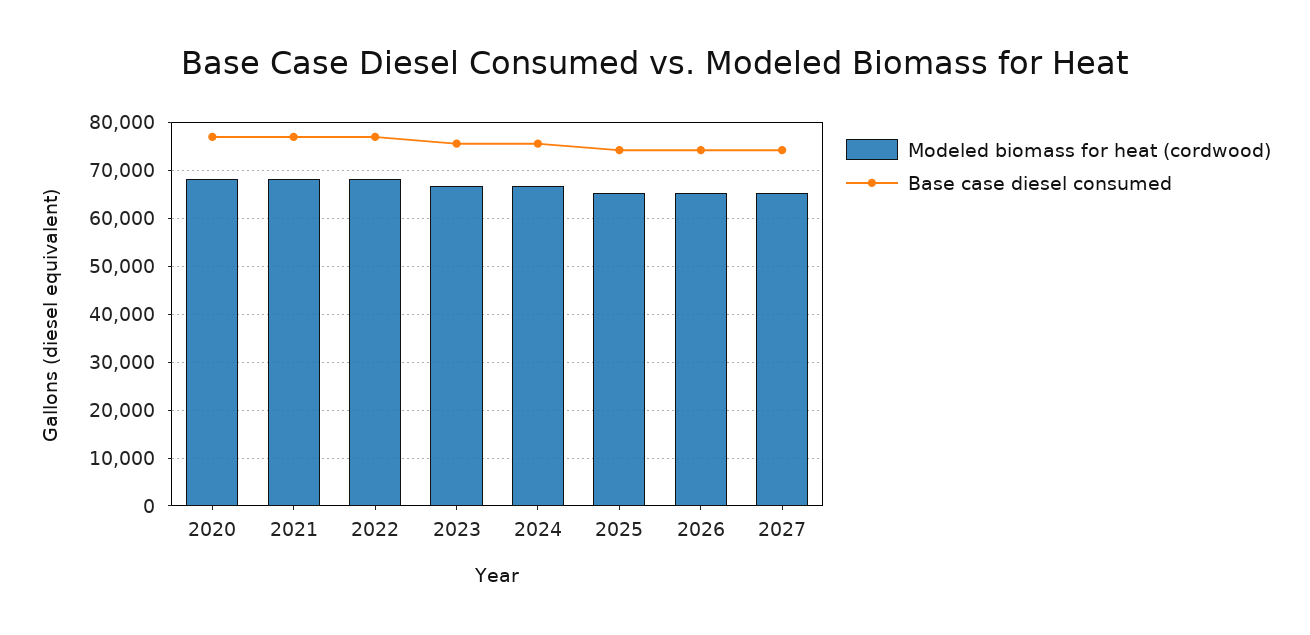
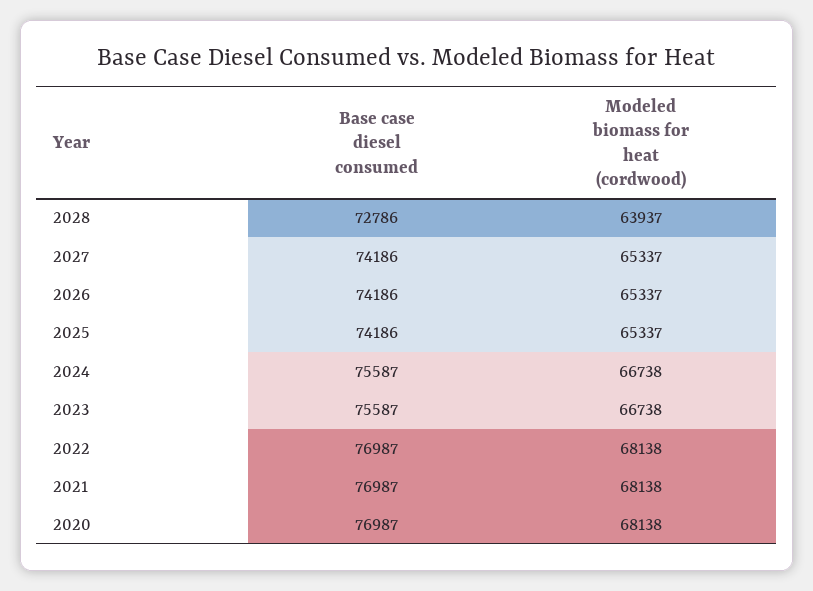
Base case diesel consumed, 2028: none -> 72786
Modeled biomass for heat (cordwood), 2028: none -> 63937

